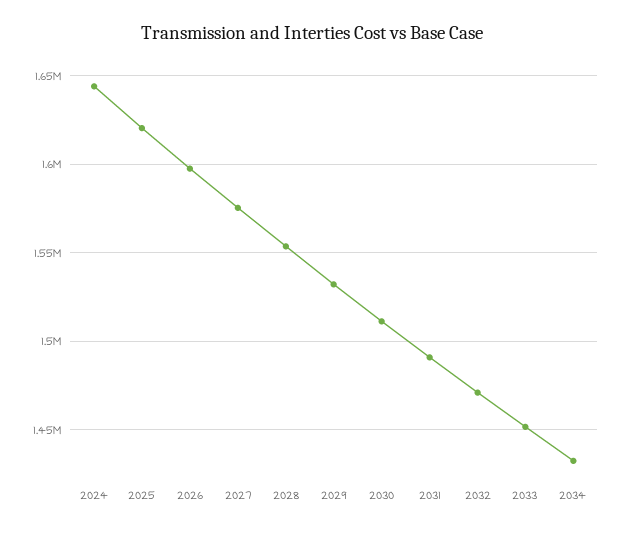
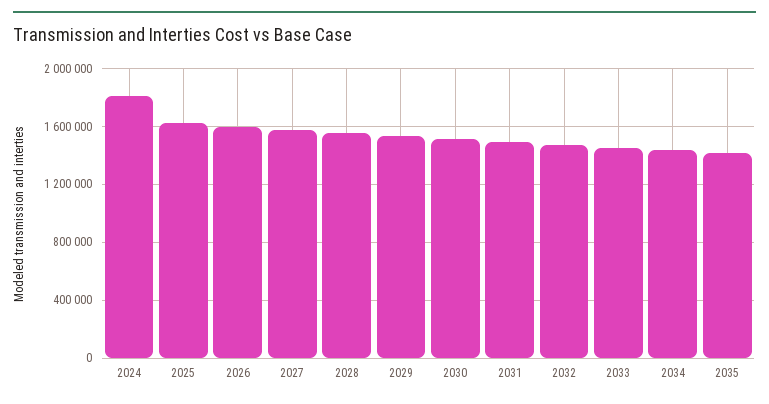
2024: 1645000 -> 1800000
2035: none -> 1400000

